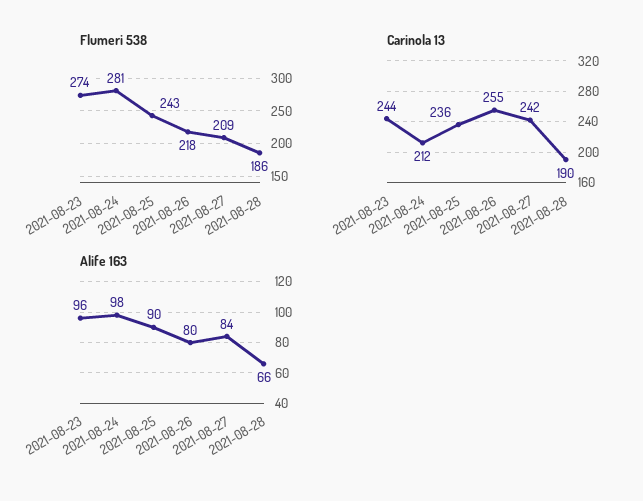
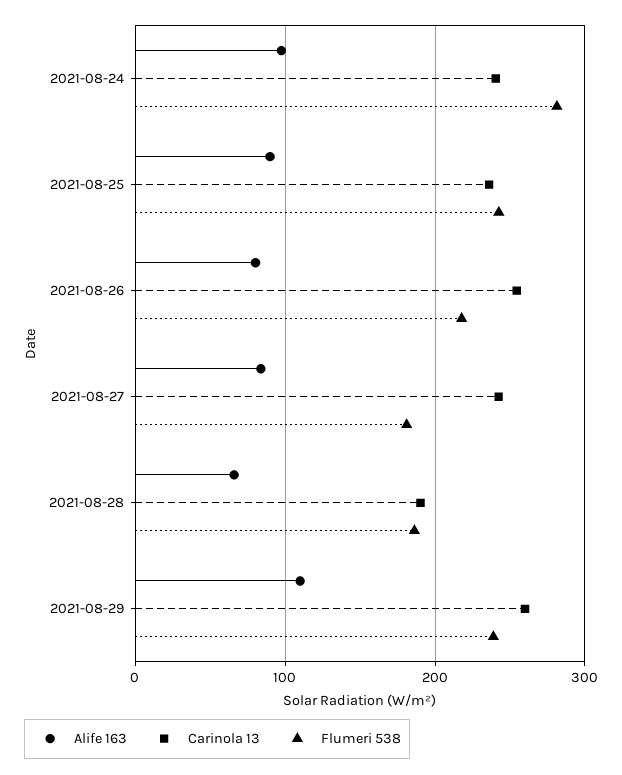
Flumeri 538, 2021-08-23: 274 -> none
Flumeri 538, 2021-08-27: 209 -> 180
Carinola 13, 2021-08-23: 244 -> none
Carinola 13, 2021-08-24: 212 -> 240
Alife 163, 2021-08-23: 96 -> none
Alife 163, 2021-08-29: none -> 110
Carinola 13, 2021-08-29: none -> 260
Flumeri 538, 2021-08-29: none -> 240

